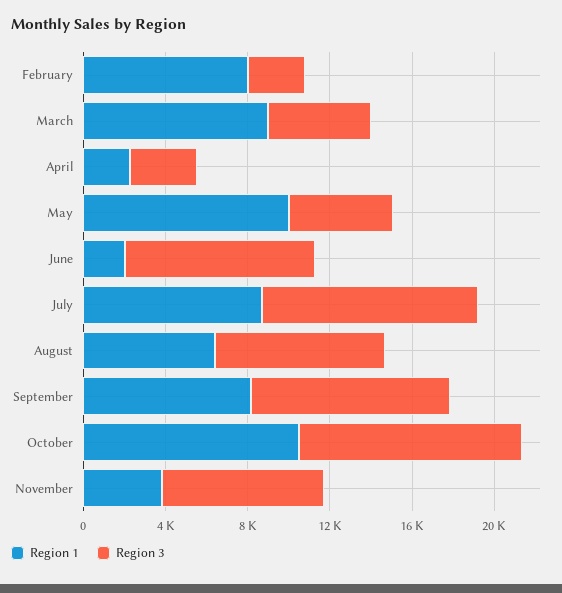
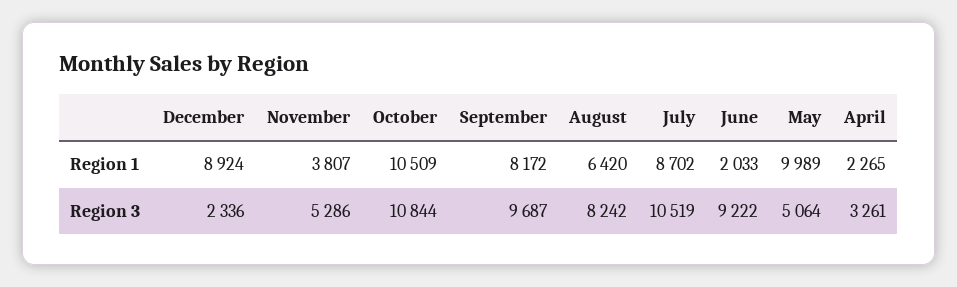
Region 1, February: 8000 -> none
Region 3, February: 3000 -> none
Region 1, March: 9000 -> none
Region 3, March: 5000 -> none
Region 3, November: 8000 -> 5286
Region 1, December: none -> 8924
Region 3, December: none -> 2336

